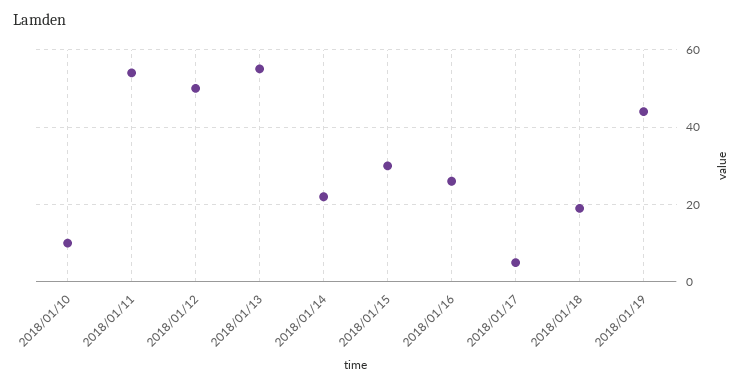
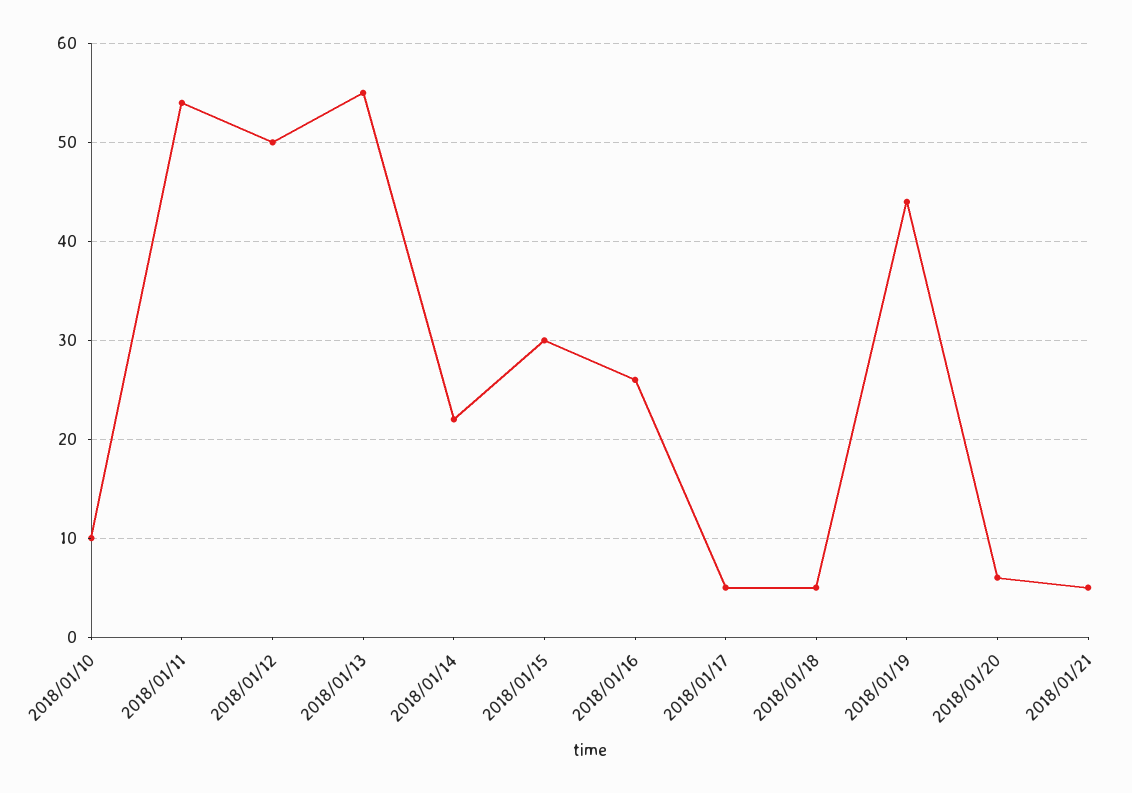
2018/01/18: 20 -> 5
2018/01/20: none -> 6
2018/01/21: none -> 5

